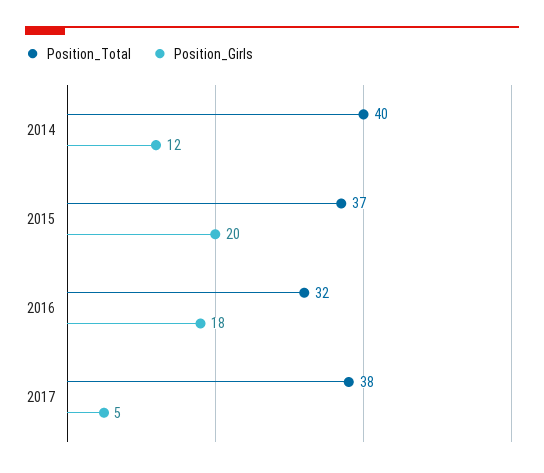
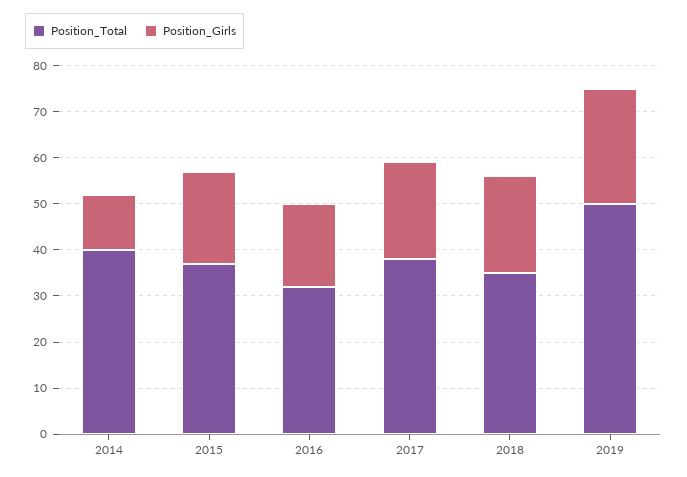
Position_Girls, 2017: 5 -> 20
Position_Total, 2018: none -> 35
Position_Girls, 2018: none -> 20
Position_Total, 2019: none -> 50
Position_Girls, 2019: none -> 25

